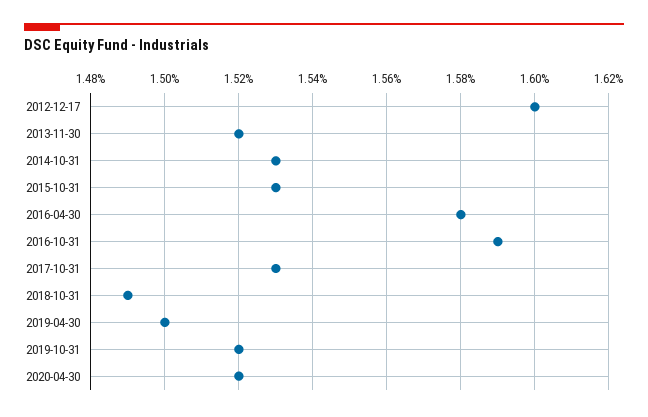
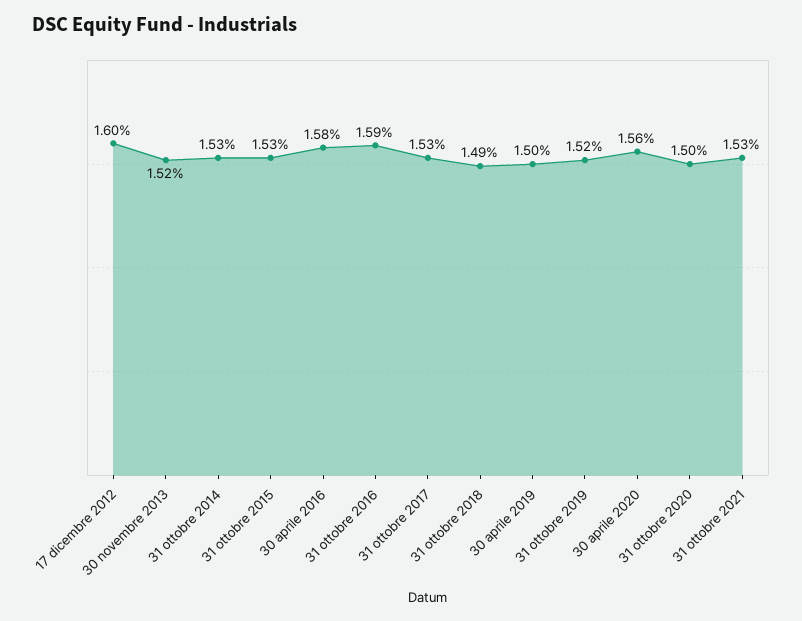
2020-04-30: 1.52 -> 1.56
31 ottobre 2020: none -> 1.5
31 ottobre 2021: none -> 1.53

